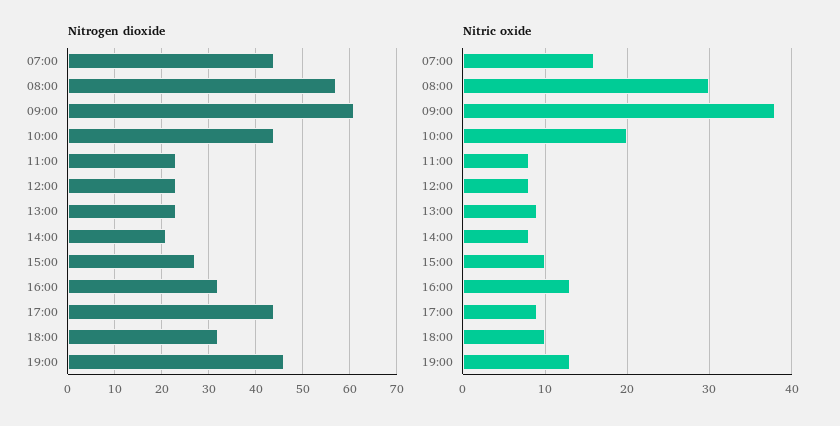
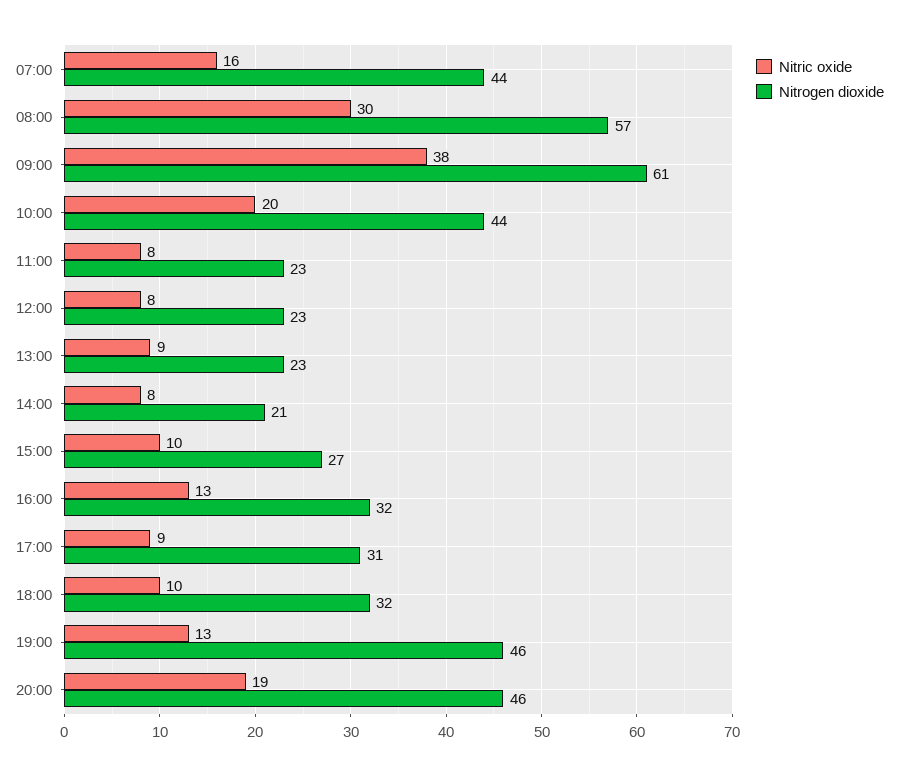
Nitrogen dioxide, 17:00: 45 -> 31
Nitric oxide, 20:00: none -> 19
Nitrogen dioxide, 20:00: none -> 46

